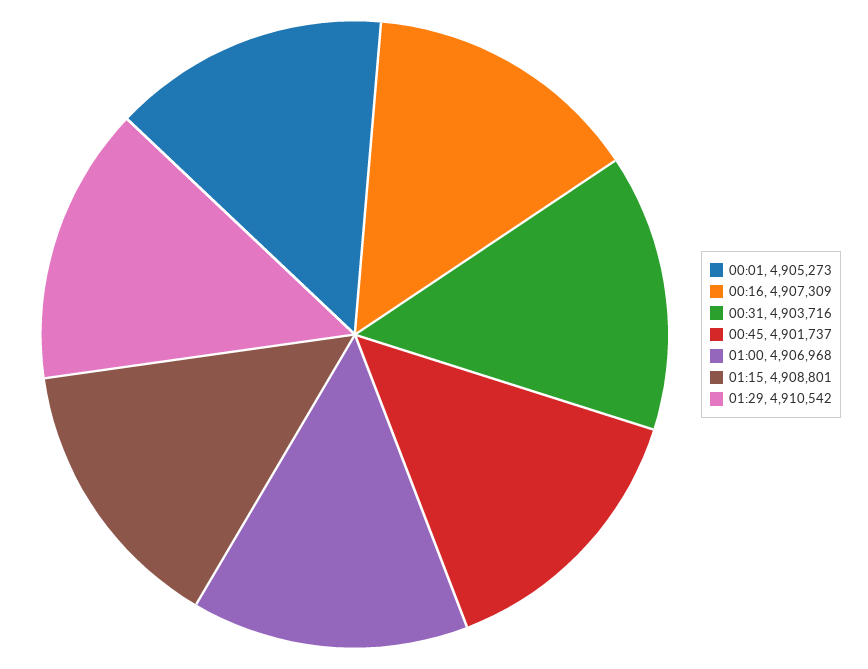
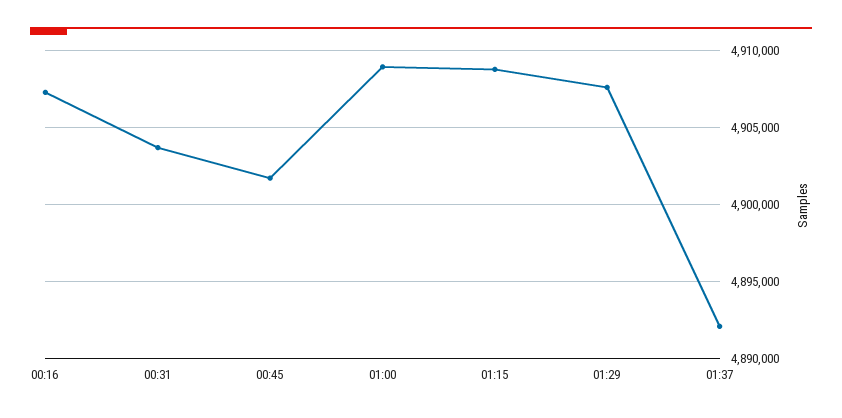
00:01: 4905273 -> none
01:00: 4906968 -> 4909000
01:29: 4910542 -> 4907500
01:37: none -> 4892000

